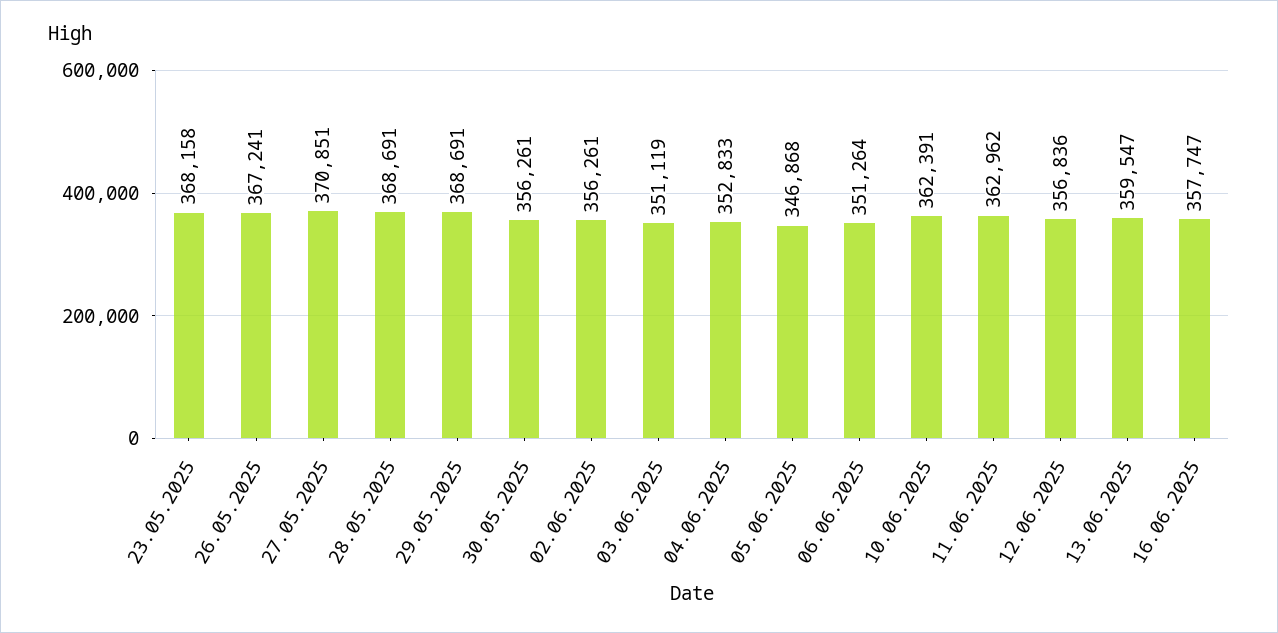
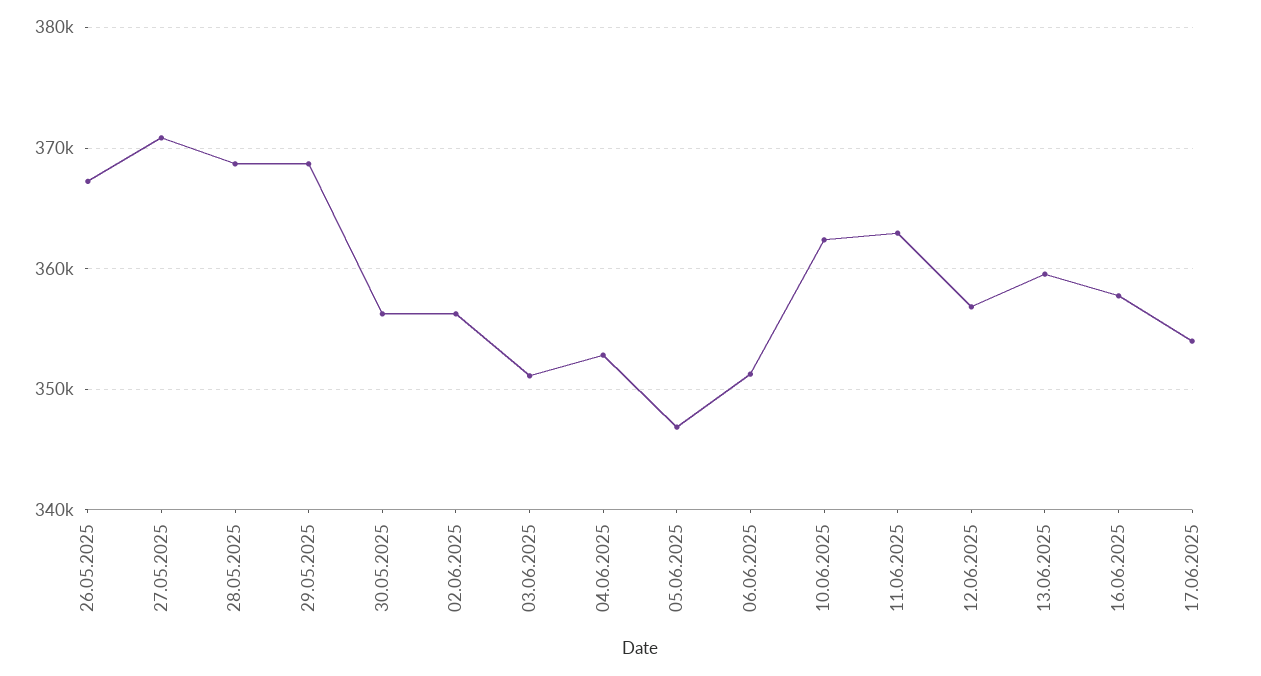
23.05.2025: 368158 -> none
17.06.2025: none -> 354000

